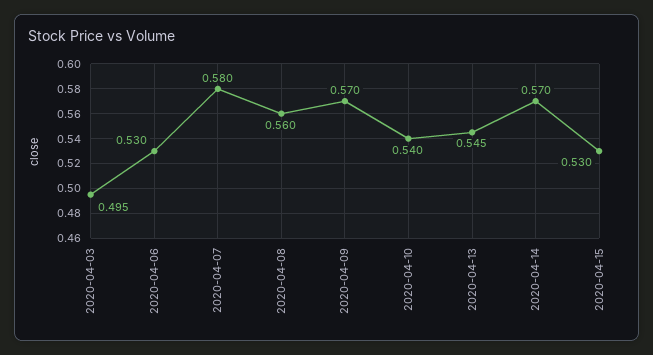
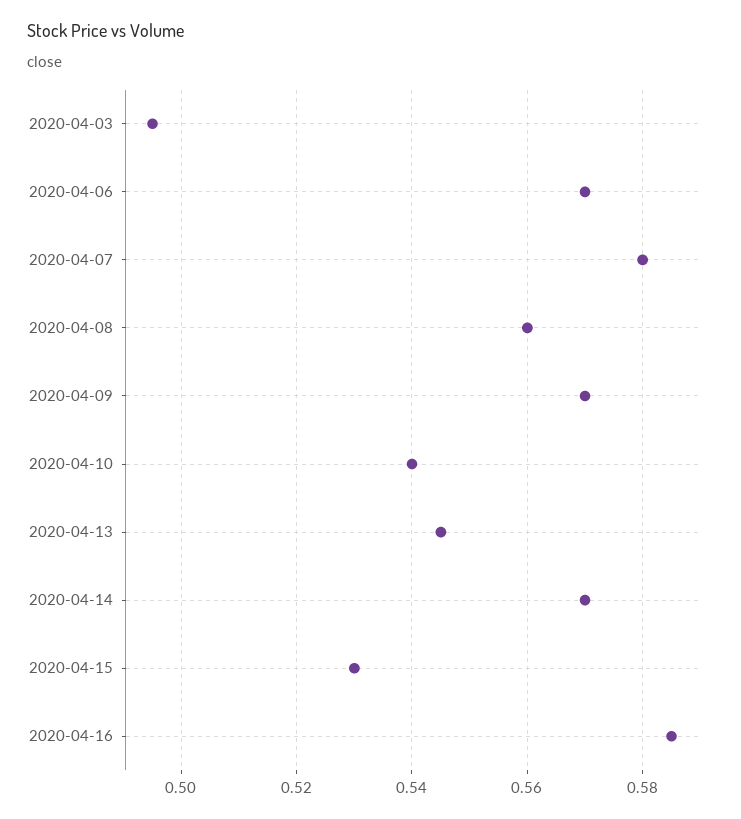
2020-04-06: 0.53 -> 0.57
2020-04-16: none -> 0.585

